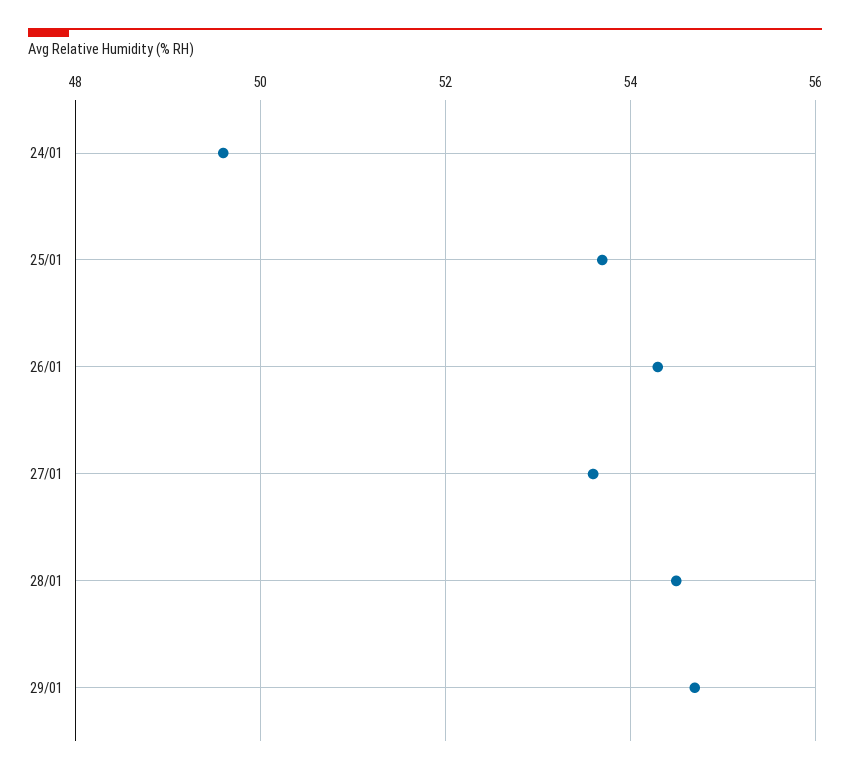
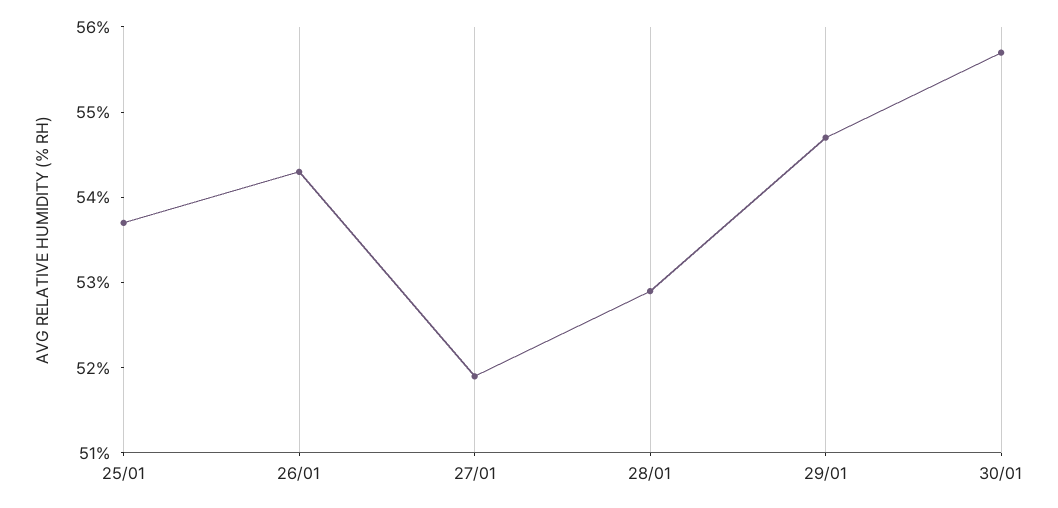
24/01: 49.5 -> none
27/01: 53.5 -> 51.9
28/01: 54.5 -> 52.9
30/01: none -> 55.7

